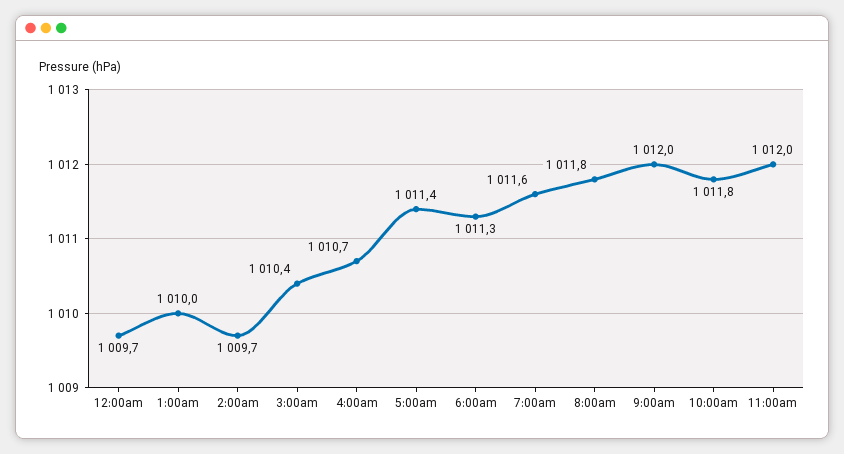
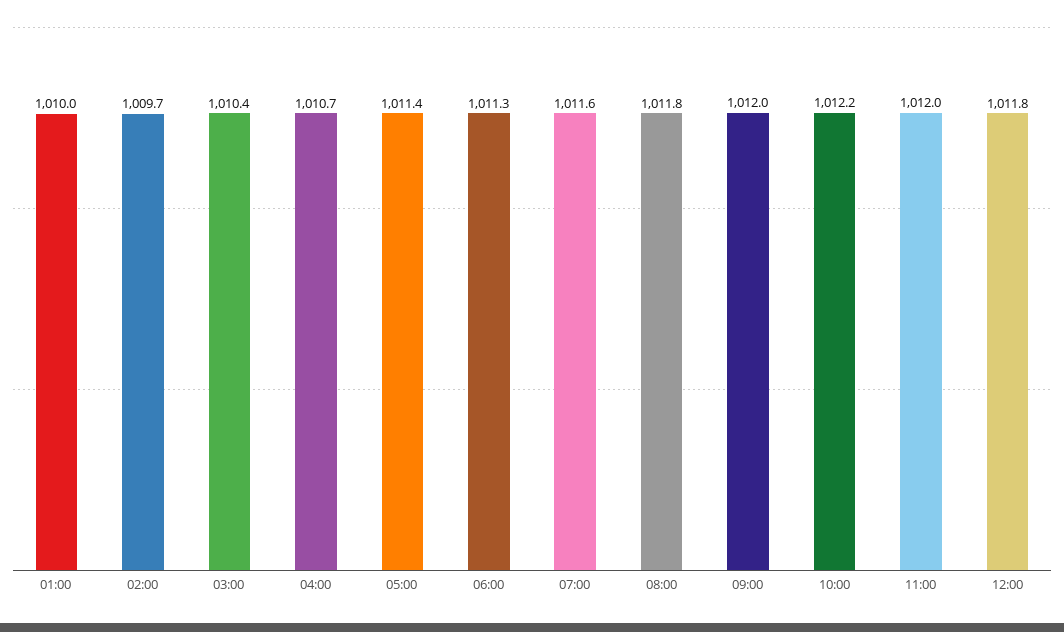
12:00am: 1009.7 -> none
10:00am: 1011.8 -> 1012.2
12:00: none -> 1011.8

